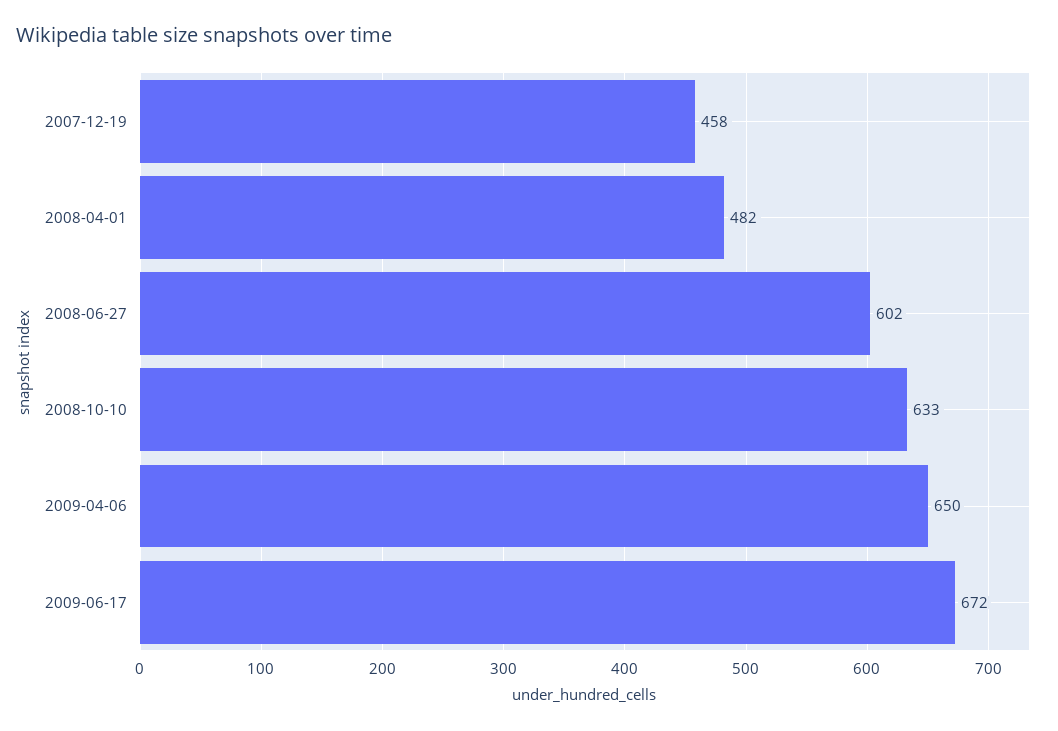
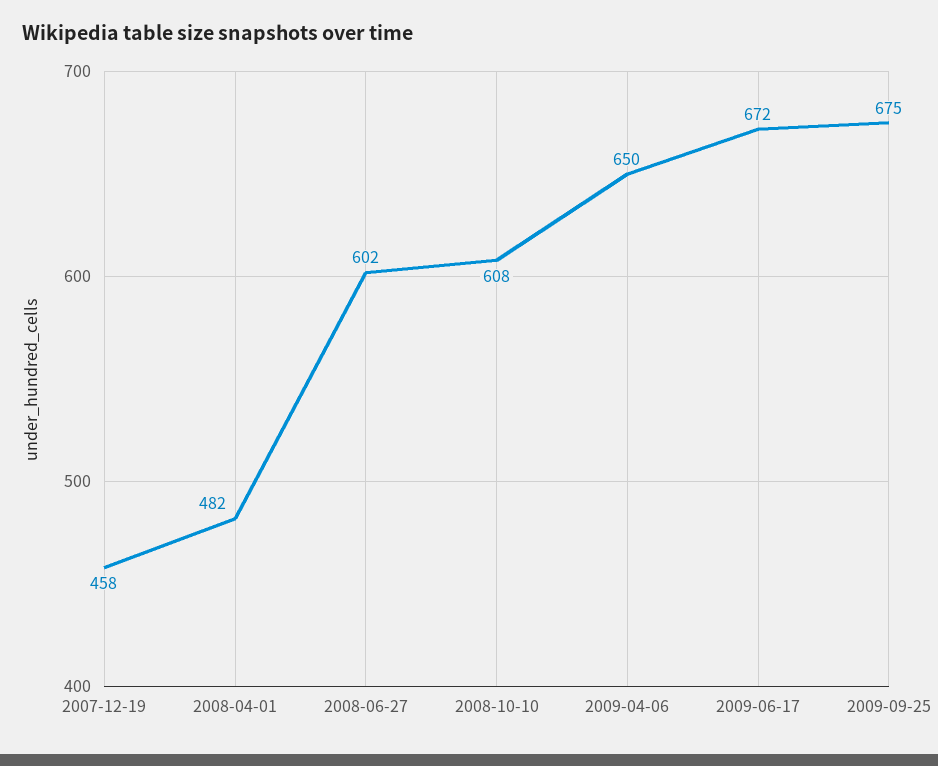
2008-10-10: 633 -> 608
2009-09-25: none -> 675

